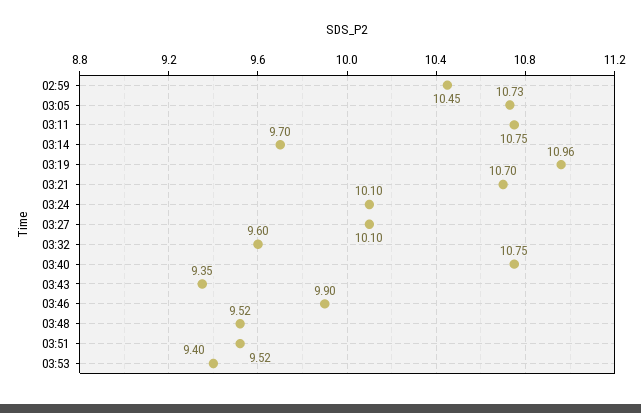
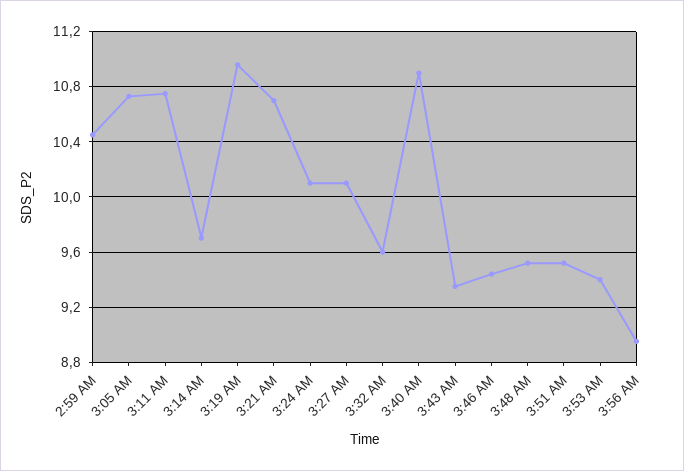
03:40: 10.75 -> 10.9
03:46: 9.9 -> 9.45
3:56 AM: none -> 8.95

